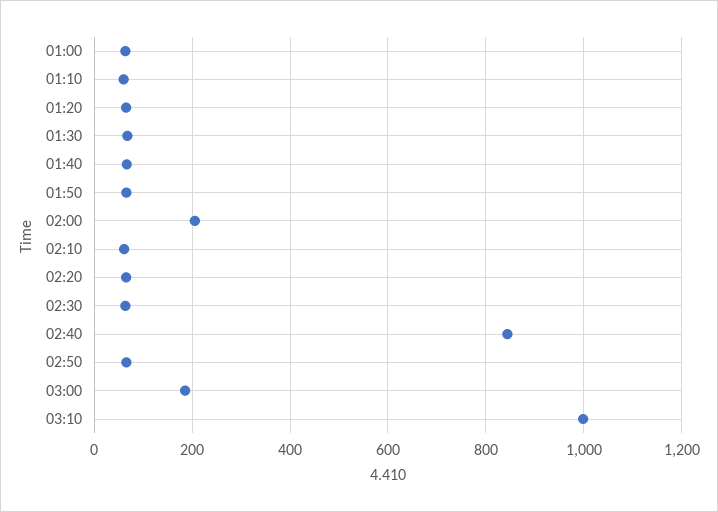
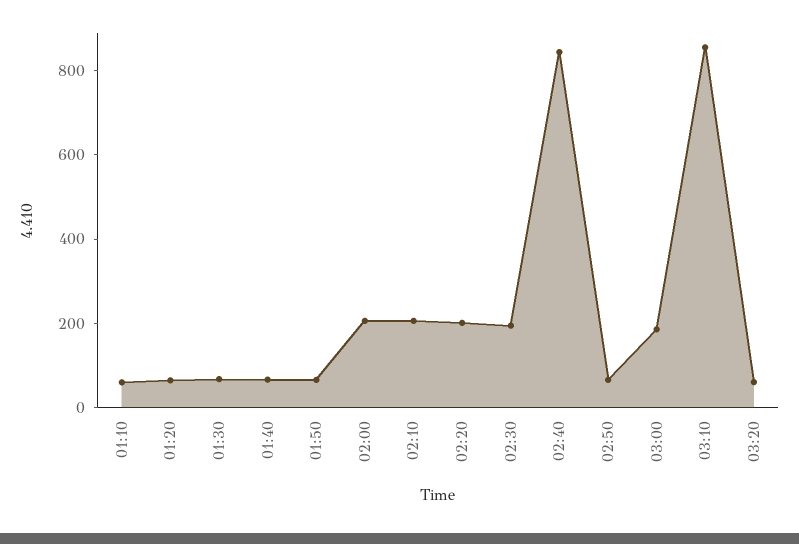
01:00: 60 -> none
02:10: 60 -> 200
02:20: 60 -> 200
02:30: 60 -> 200
03:10: 1000 -> 850
03:20: none -> 50

